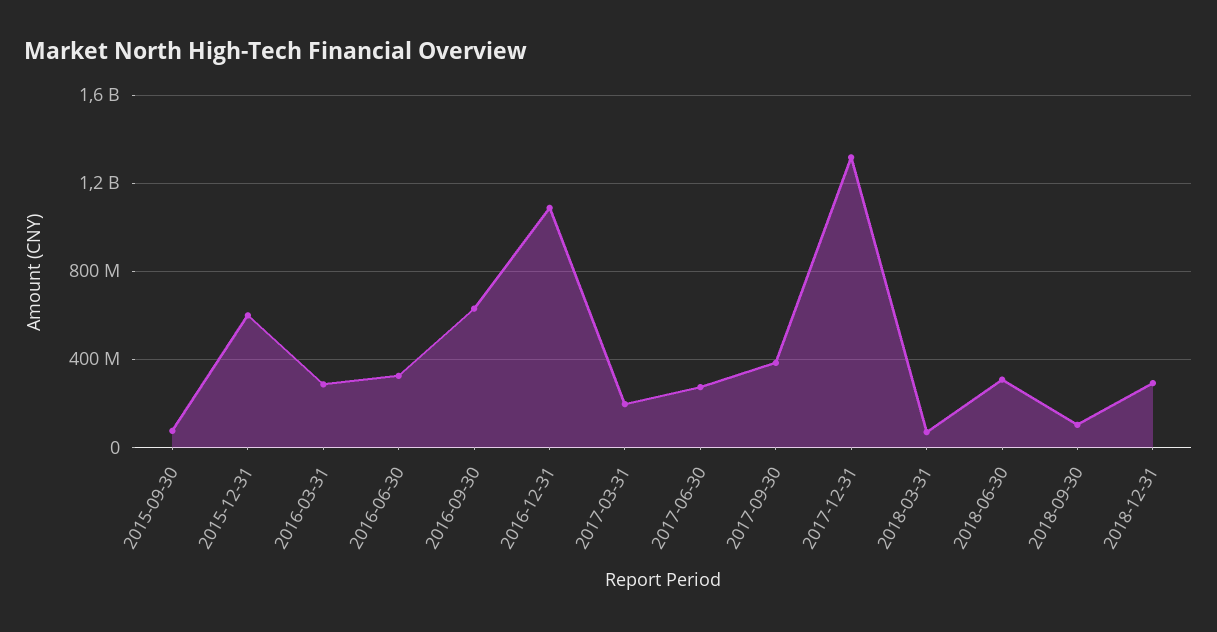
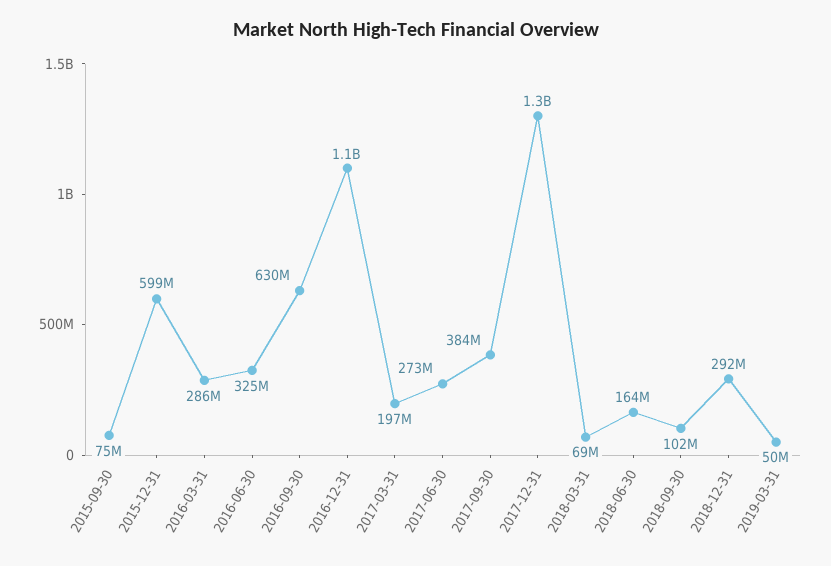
2018-06-30: 300000000 -> 164000000
2019-03-31: none -> 50000000

